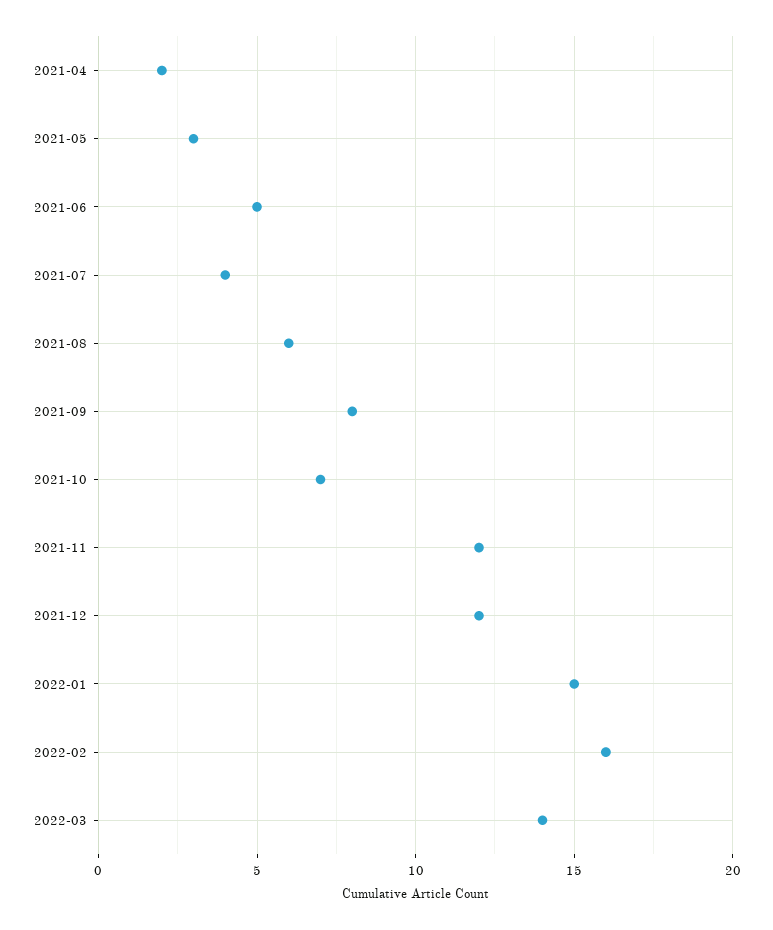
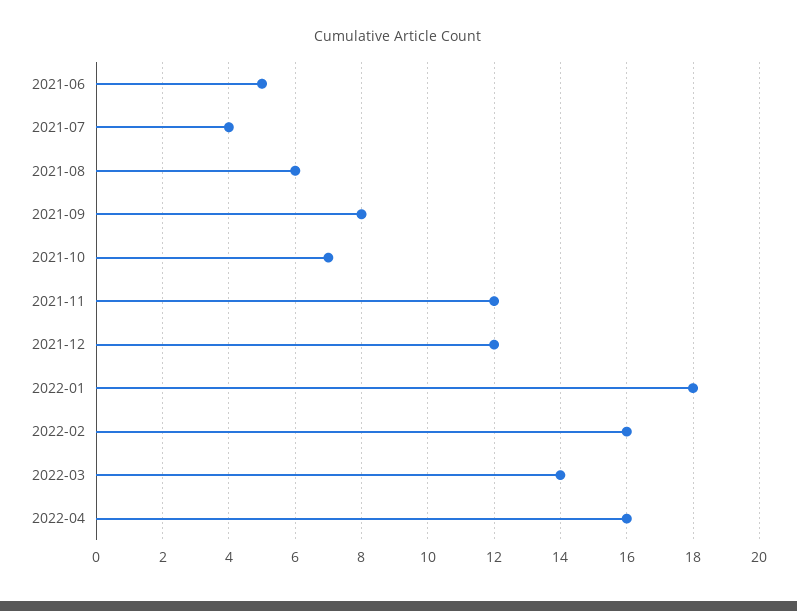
2021-04: 2 -> none
2021-05: 3 -> none
2022-01: 15 -> 18
2022-04: none -> 16

